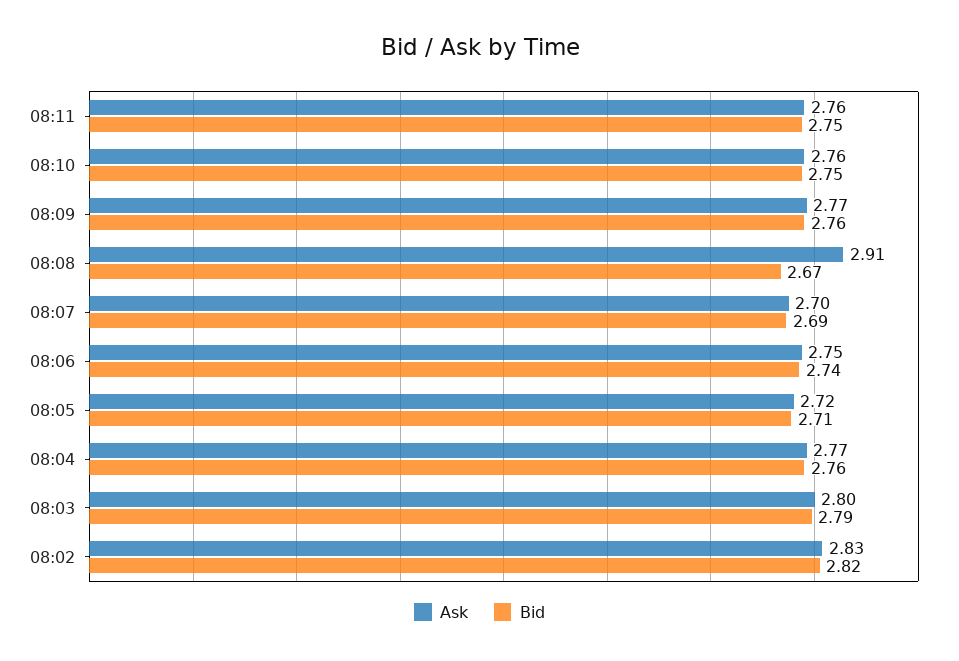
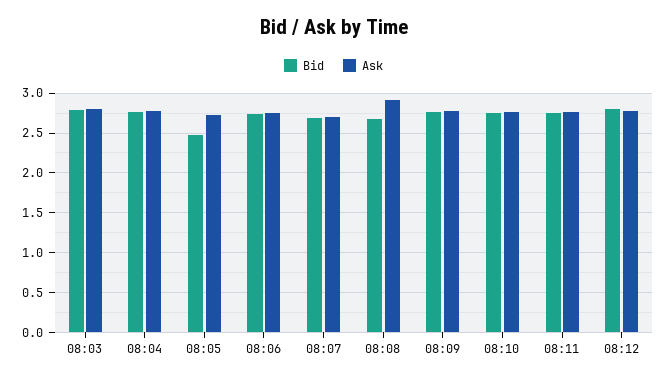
Bid, 08:05: 2.71 -> 2.5
Ask, 08:02: 2.83 -> none
Bid, 08:02: 2.82 -> none
Bid, 08:12: none -> 2.8
Ask, 08:12: none -> 2.8

